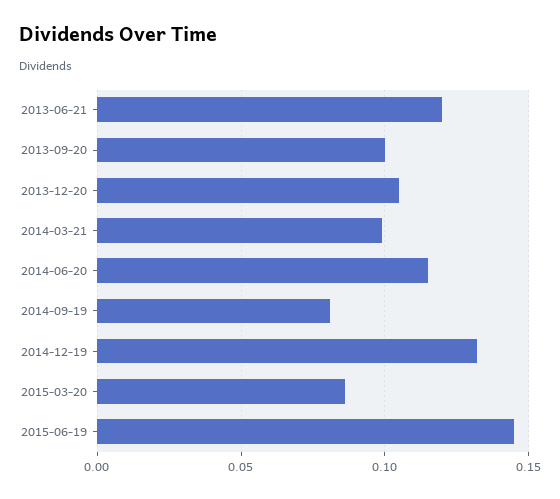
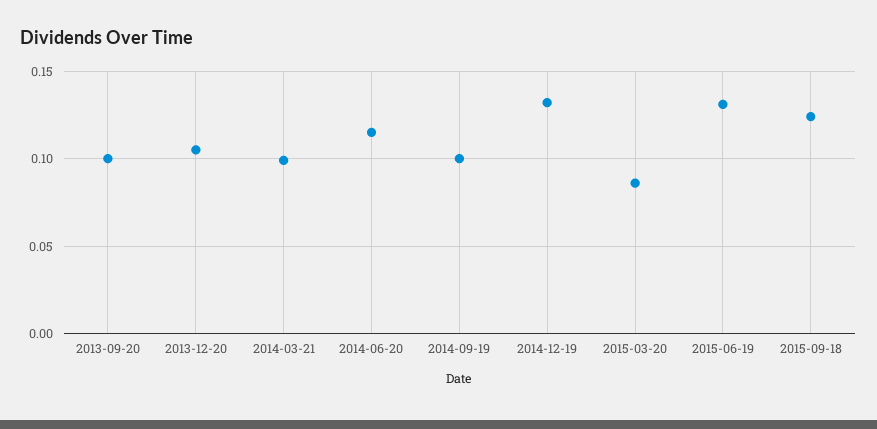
2013-06-21: 0.12 -> none
2014-09-19: 0.08 -> 0.1
2015-06-19: 0.145 -> 0.13
2015-09-18: none -> 0.125

